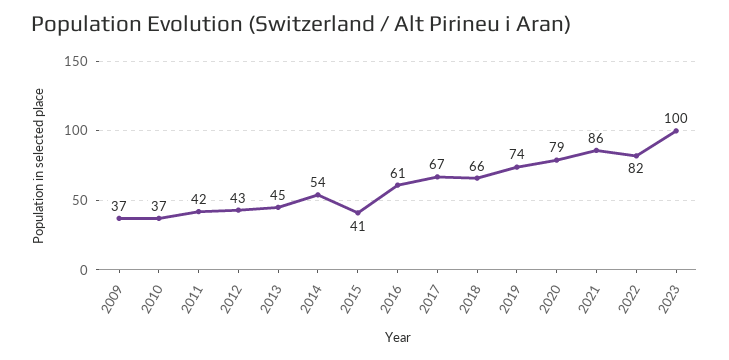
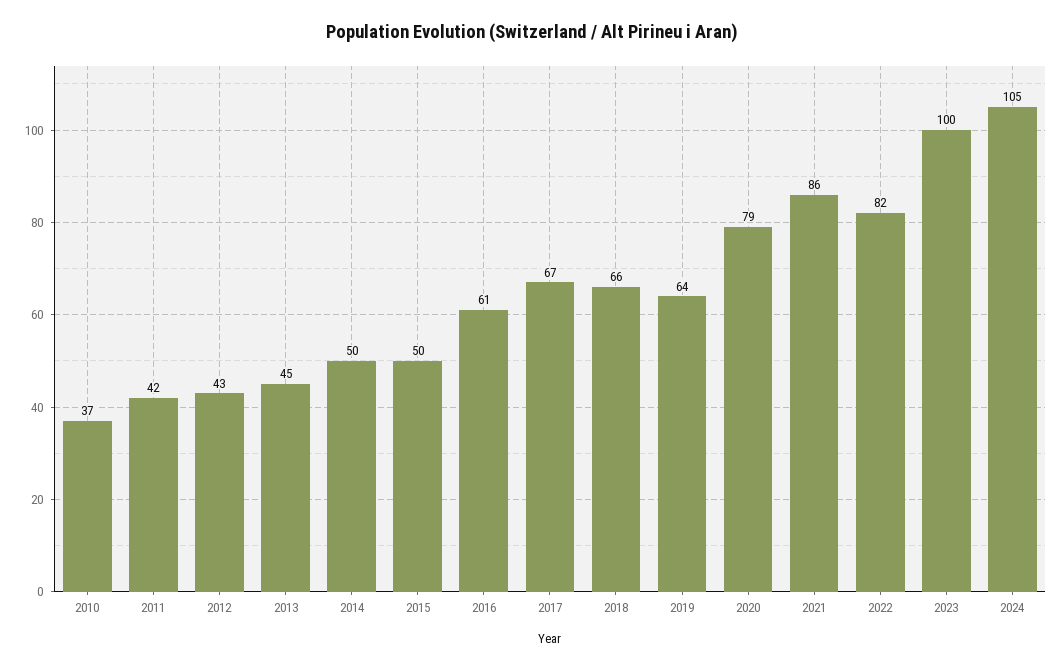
2009: 37 -> none
2014: 54 -> 50
2015: 41 -> 50
2019: 74 -> 64
2024: none -> 105

